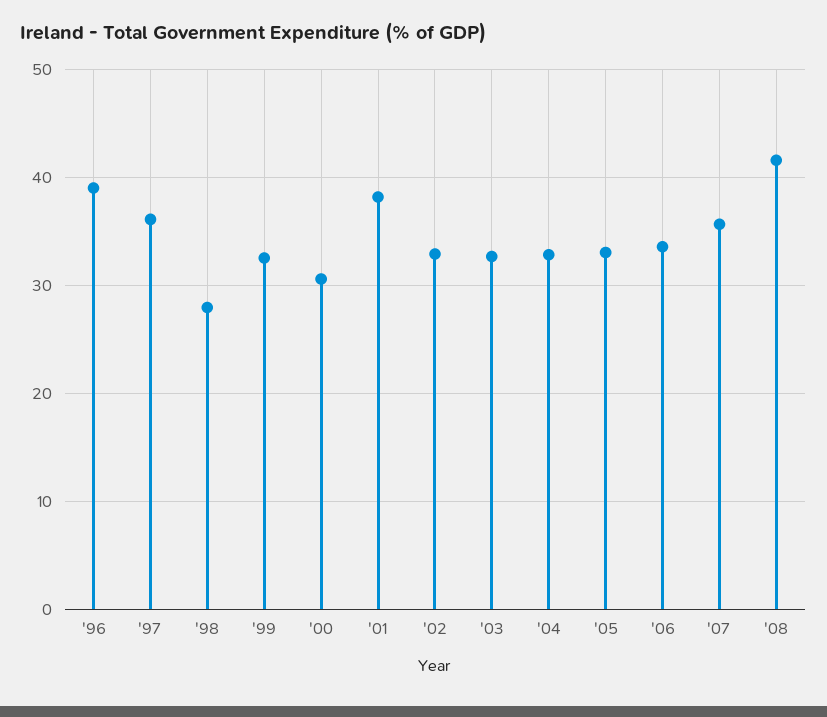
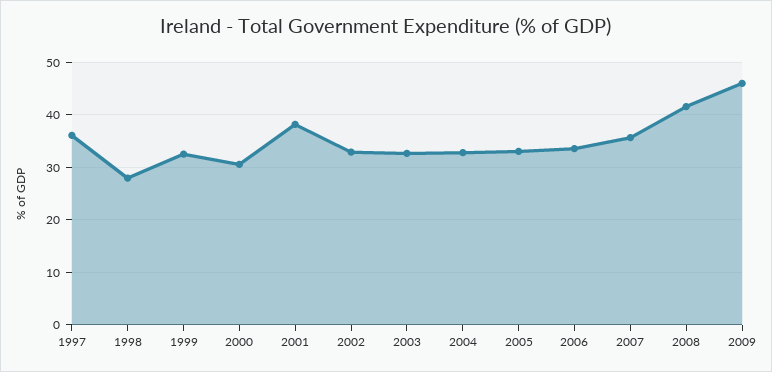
'96: 39 -> none
2009: none -> 46

